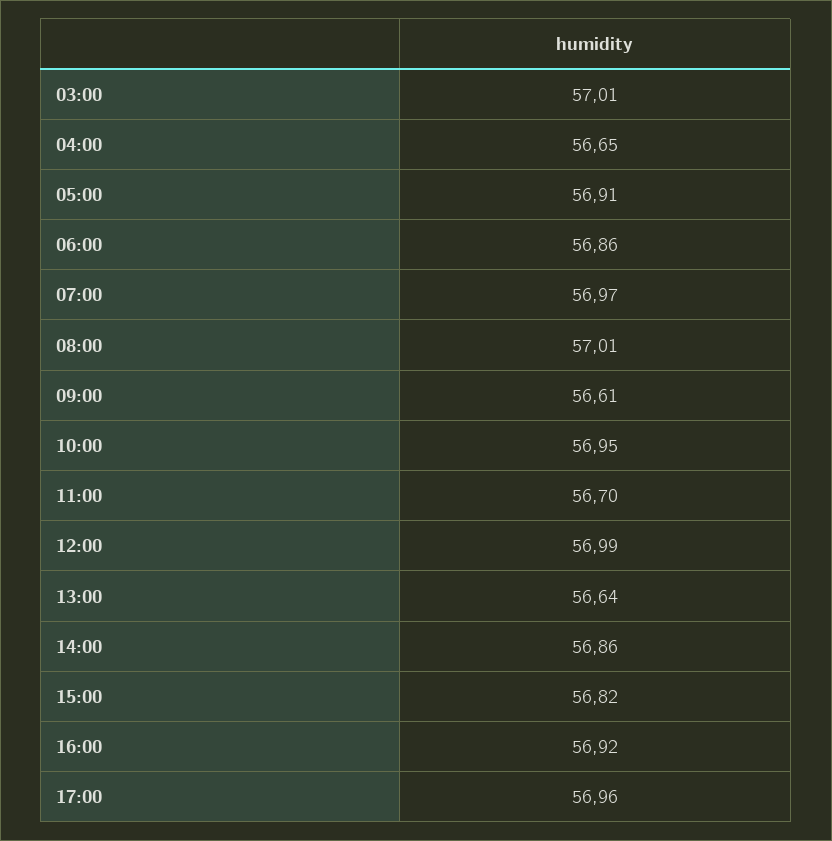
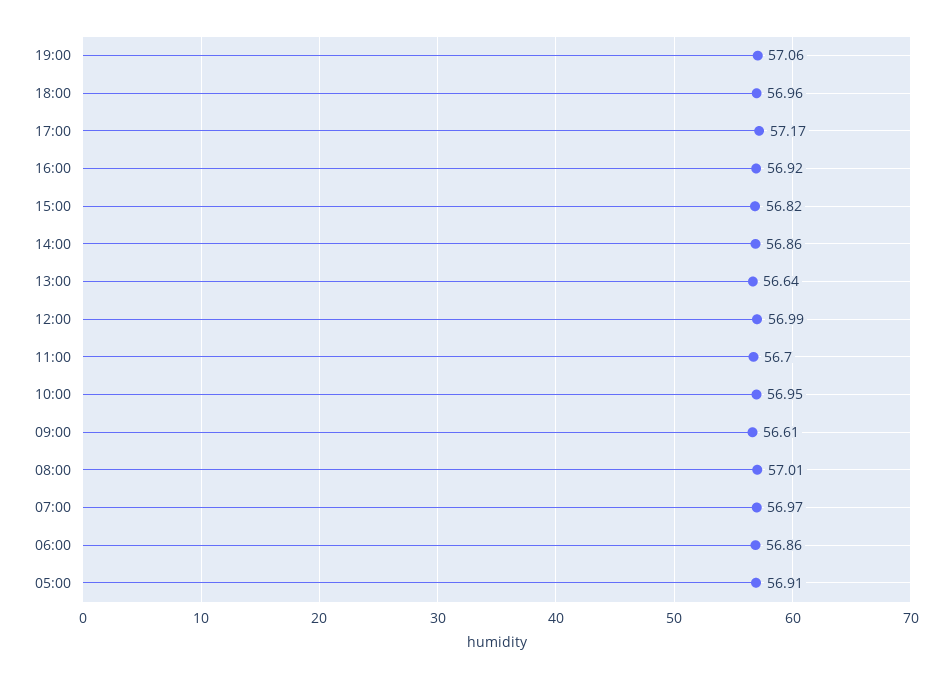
03:00: 57.01 -> none
04:00: 56.65 -> none
17:00: 56.96 -> 57.17
19:00: none -> 57.06
18:00: none -> 56.96

